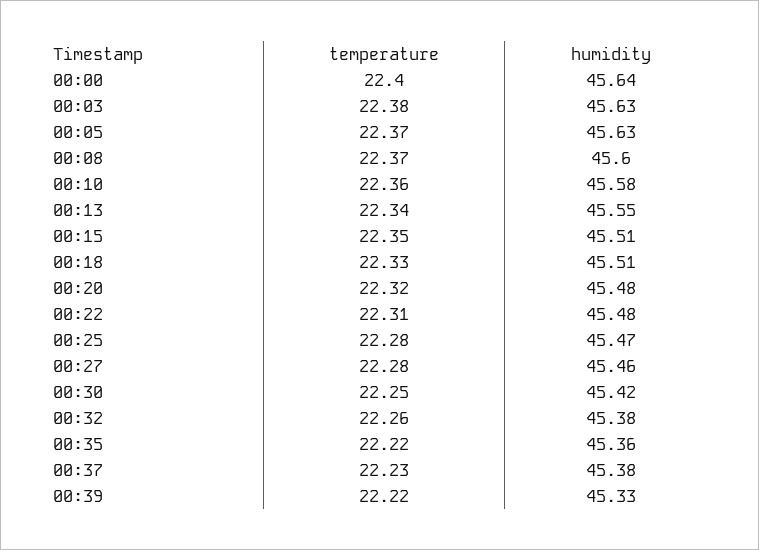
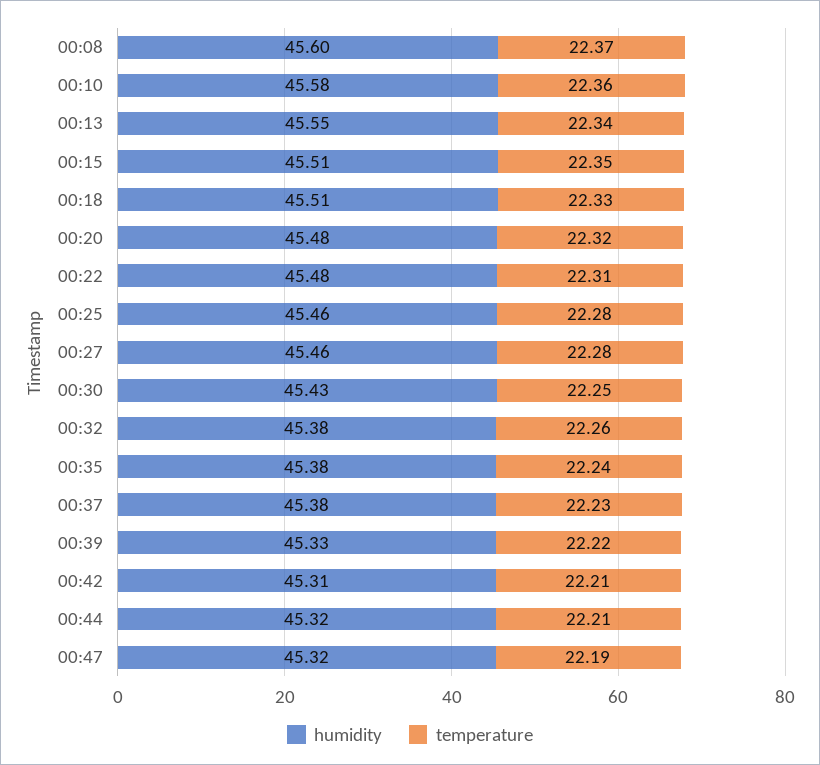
temperature, 00:00: 22.4 -> none
humidity, 00:00: 45.64 -> none
temperature, 00:03: 22.38 -> none
humidity, 00:03: 45.63 -> none
temperature, 00:05: 22.37 -> none
humidity, 00:05: 45.63 -> none
humidity, 00:25: 45.47 -> 45.46
humidity, 00:30: 45.42 -> 45.43
temperature, 00:35: 22.22 -> 22.24
humidity, 00:35: 45.36 -> 45.38
humidity, 00:42: none -> 45.31
temperature, 00:42: none -> 22.21
humidity, 00:44: none -> 45.32
temperature, 00:44: none -> 22.21
humidity, 00:47: none -> 45.32
temperature, 00:47: none -> 22.19

